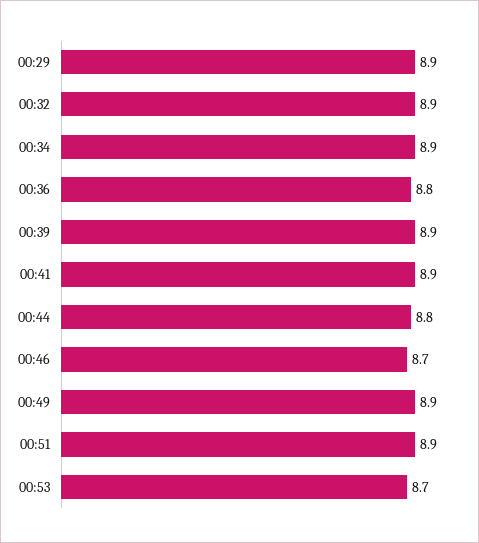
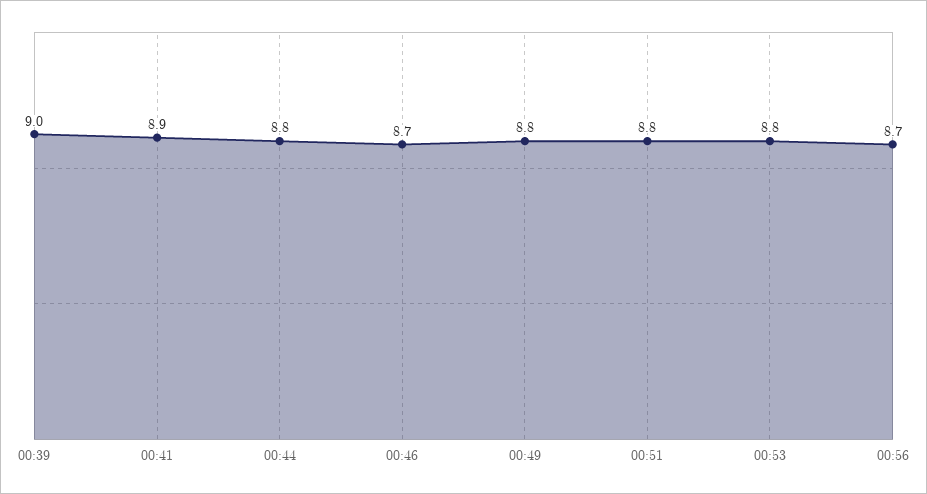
00:29: 8.9 -> none
00:32: 8.9 -> none
00:34: 8.9 -> none
00:36: 8.8 -> none
00:39: 8.9 -> 9
00:49: 8.9 -> 8.8
00:51: 8.9 -> 8.8
00:53: 8.7 -> 8.8
00:56: none -> 8.7

